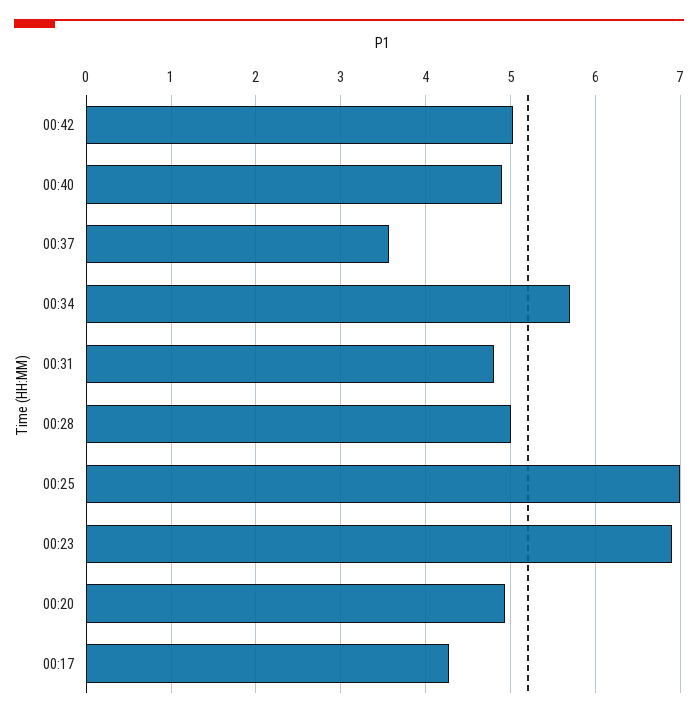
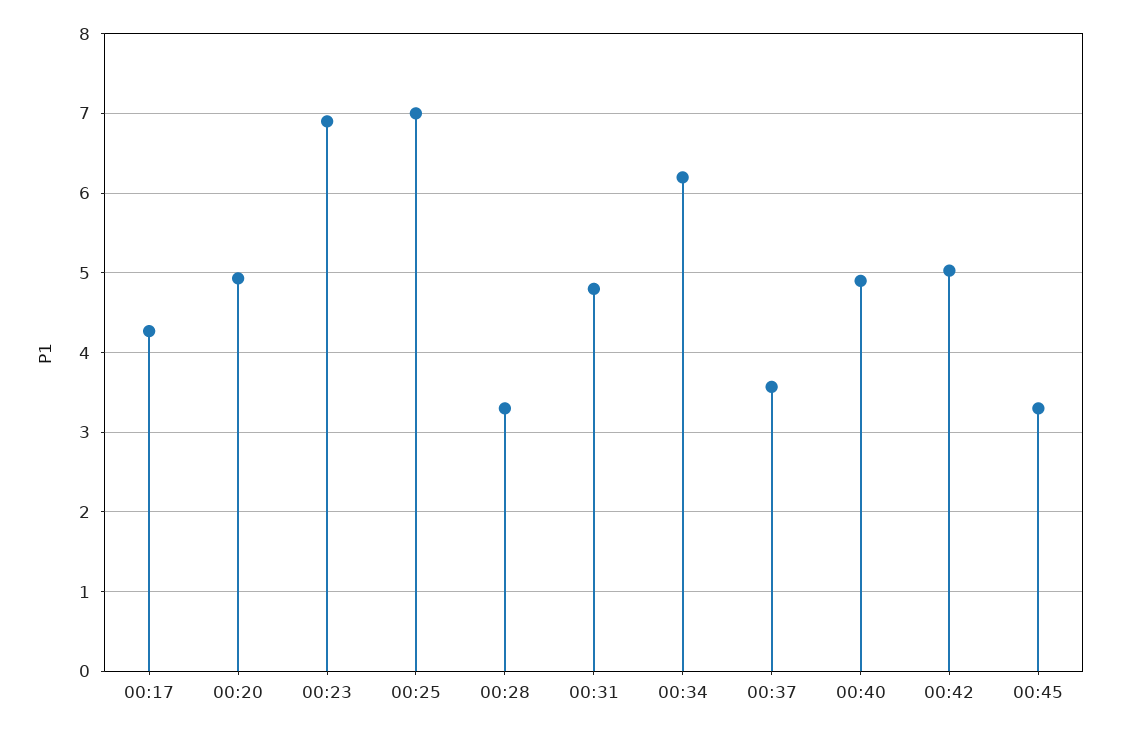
00:34: 5.7 -> 6.2
00:28: 5 -> 3.3
00:45: none -> 3.3

